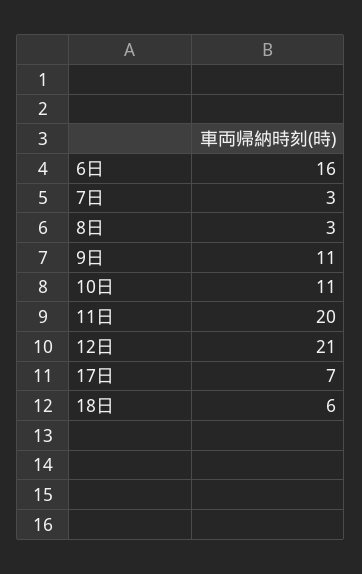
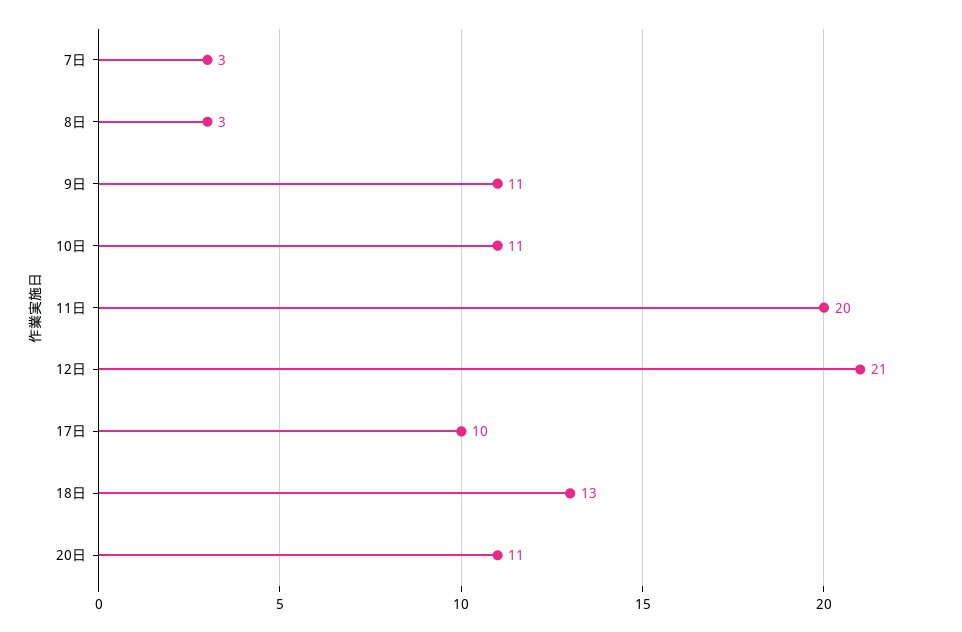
6日: 16 -> none
17日: 7 -> 10
18日: 6 -> 13
20日: none -> 11

